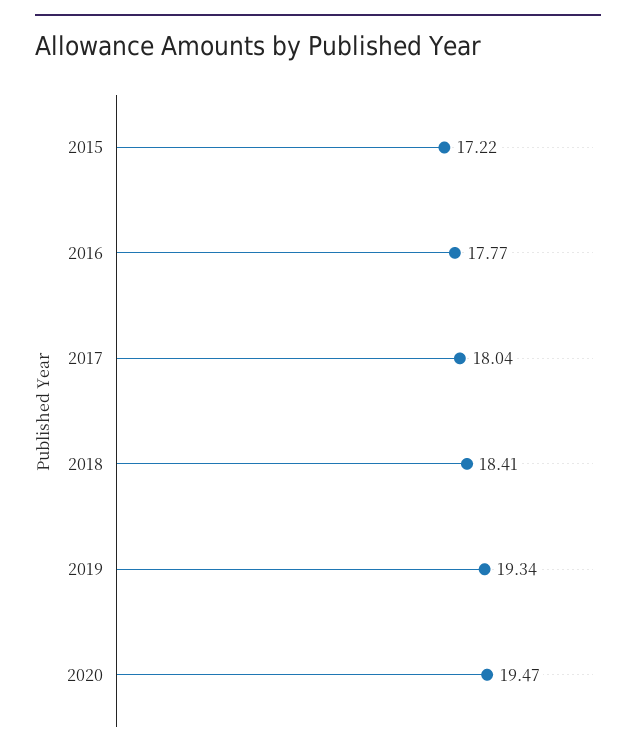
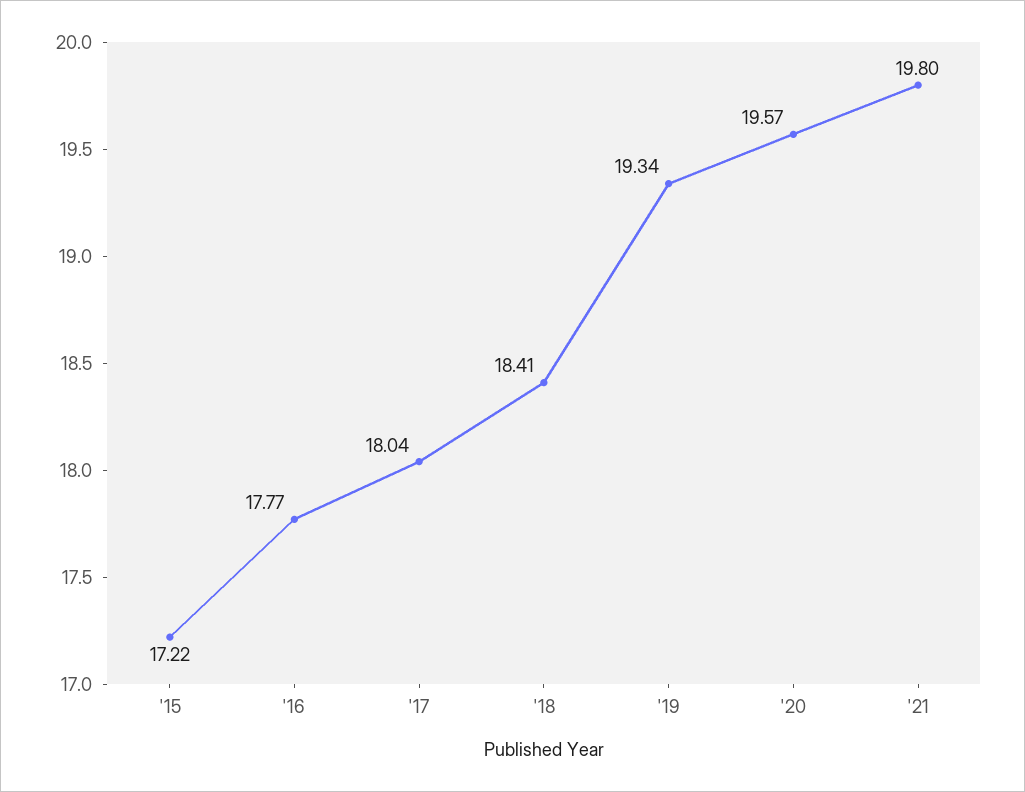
2020: 19.47 -> 19.57
'21: none -> 19.8

